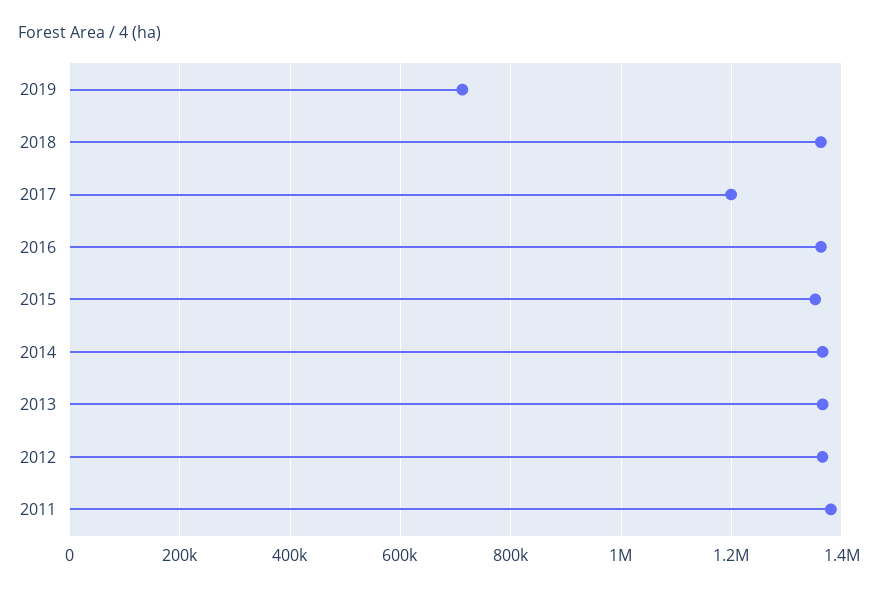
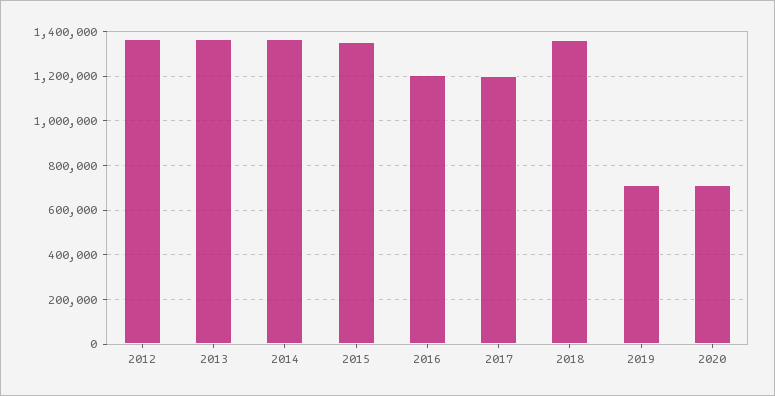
2016: 1360000 -> 1200000
2011: 1380000 -> none
2020: none -> 700000

